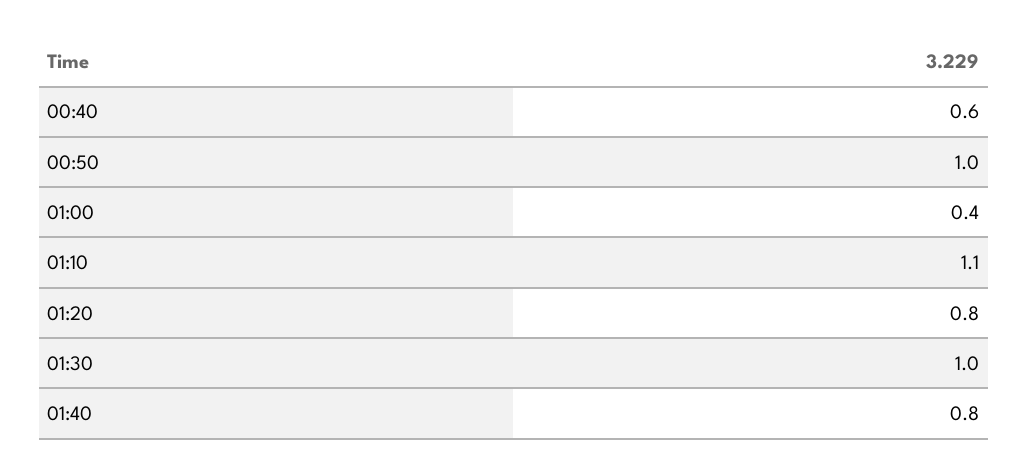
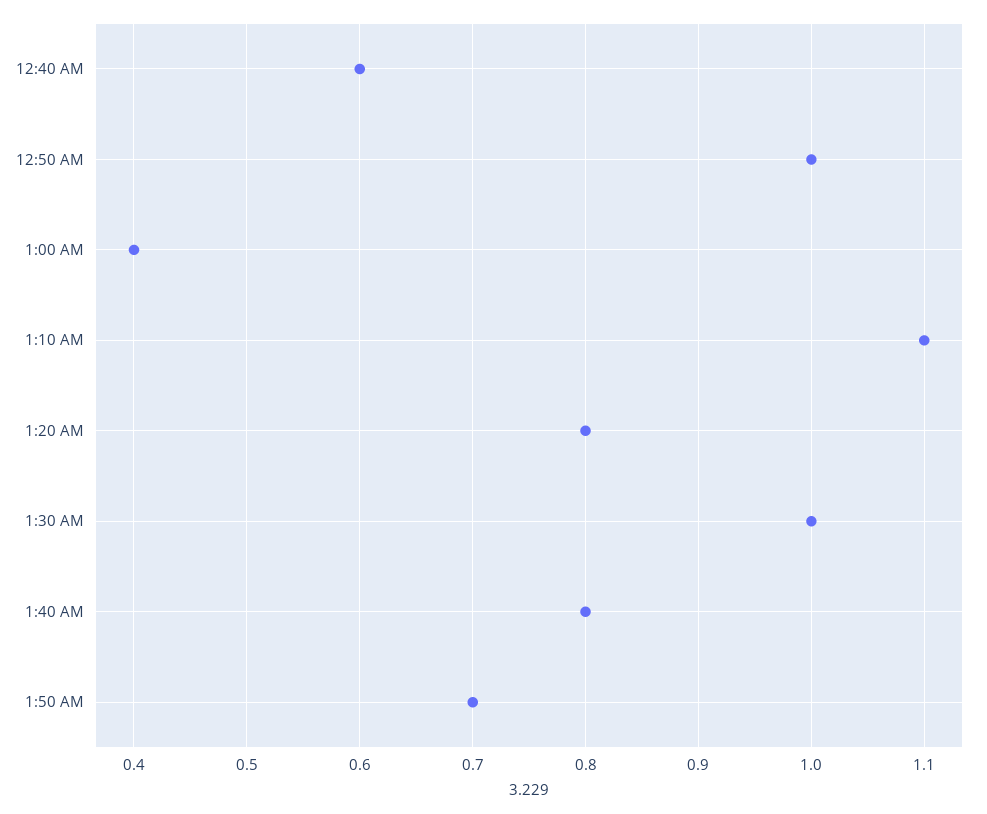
1:50 AM: none -> 0.7

